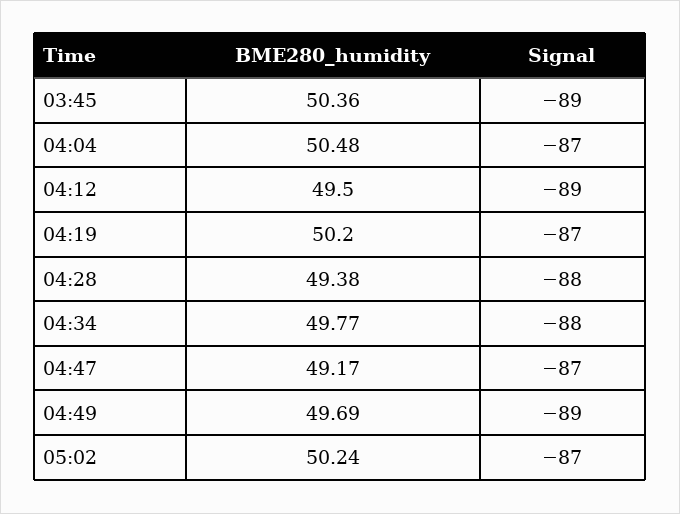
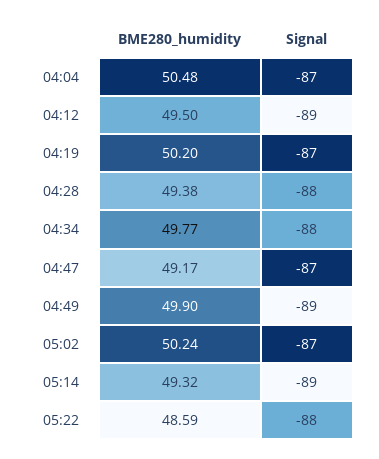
BME280_humidity, 03:45: 50.36 -> none
Signal, 03:45: -89 -> none
BME280_humidity, 04:49: 49.69 -> 49.9
BME280_humidity, 05:14: none -> 49.32
Signal, 05:14: none -> -89
BME280_humidity, 05:22: none -> 48.59
Signal, 05:22: none -> -88

